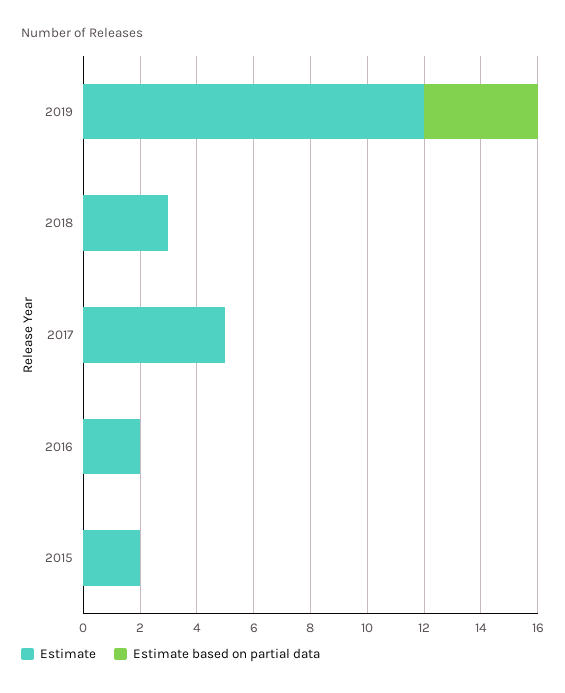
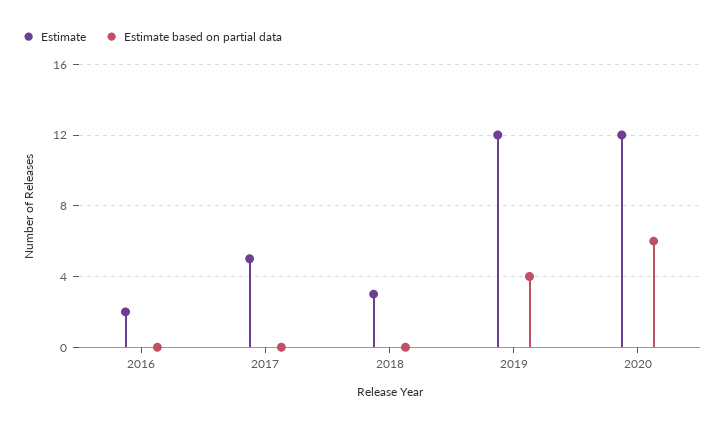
Estimate, 2015: 2 -> none
Estimate based on partial data, 2015: 0 -> none
Estimate, 2020: none -> 12
Estimate based on partial data, 2020: none -> 6

